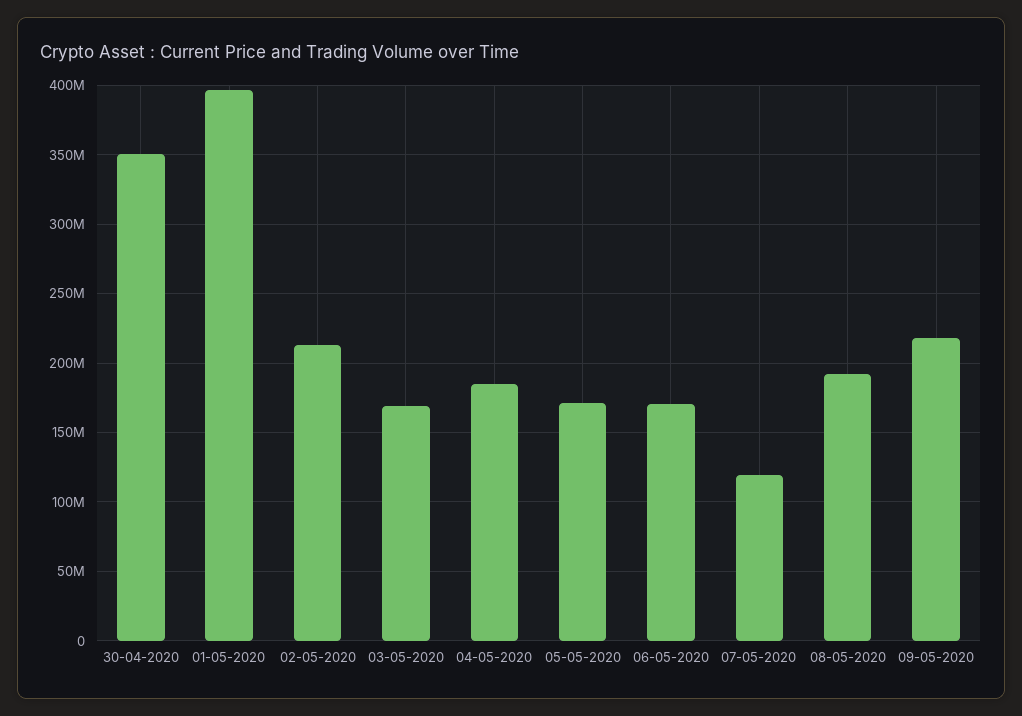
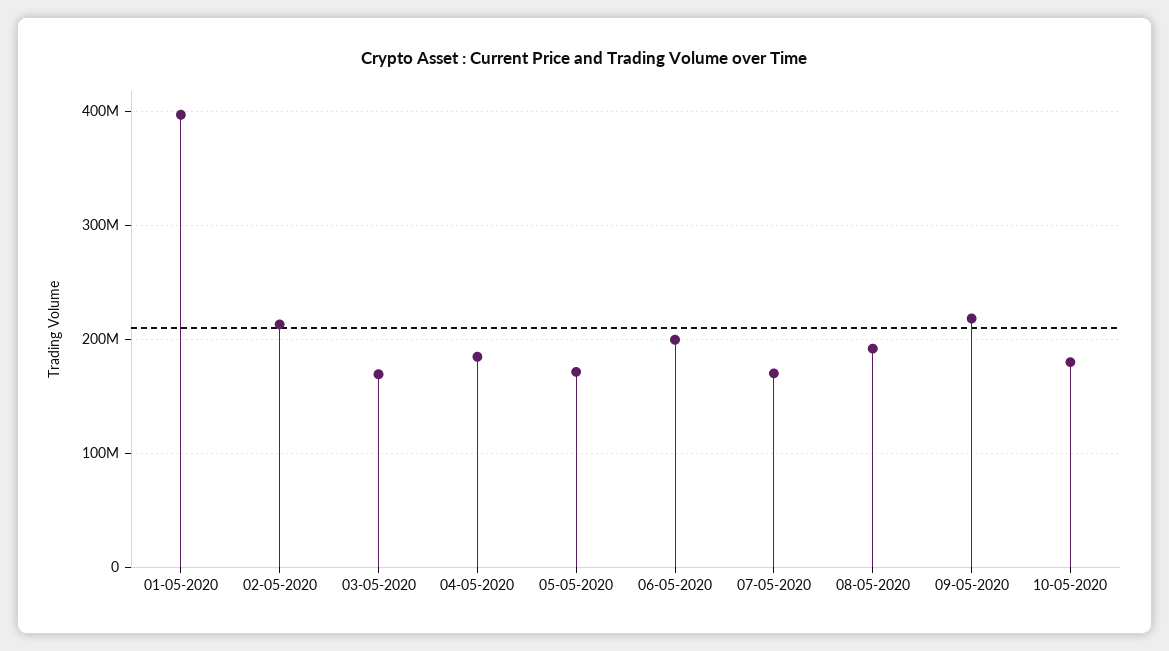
30-04-2020: 350000000 -> none
06-05-2020: 170000000 -> 200000000
07-05-2020: 120000000 -> 170000000
10-05-2020: none -> 180000000

